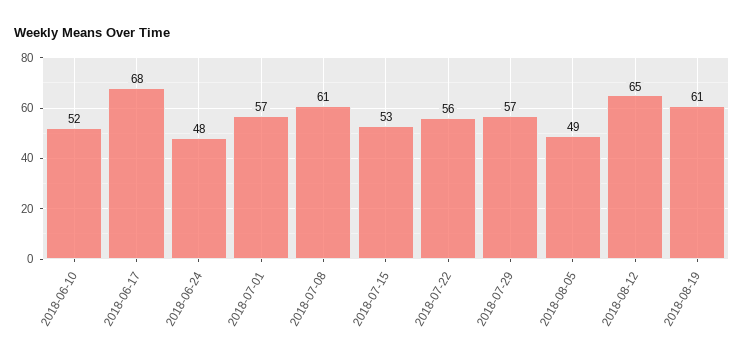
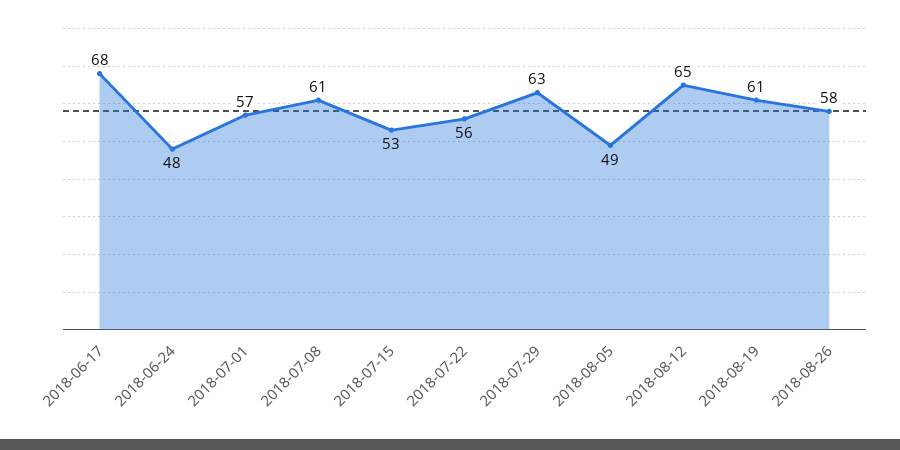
2018-06-10: 52 -> none
2018-07-29: 57 -> 63
2018-08-26: none -> 58

